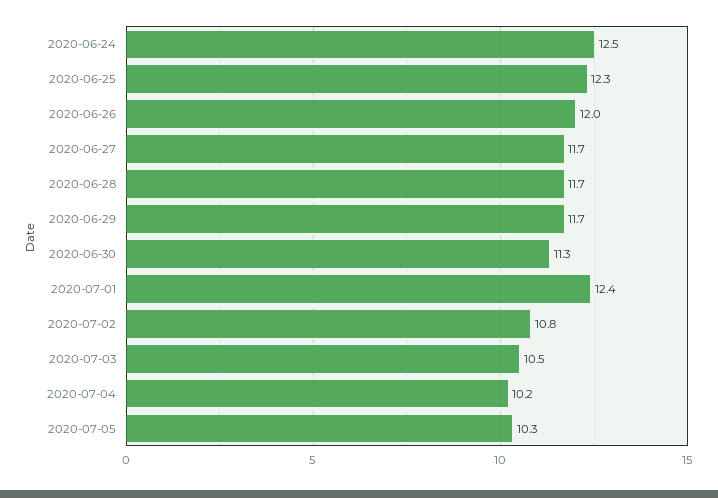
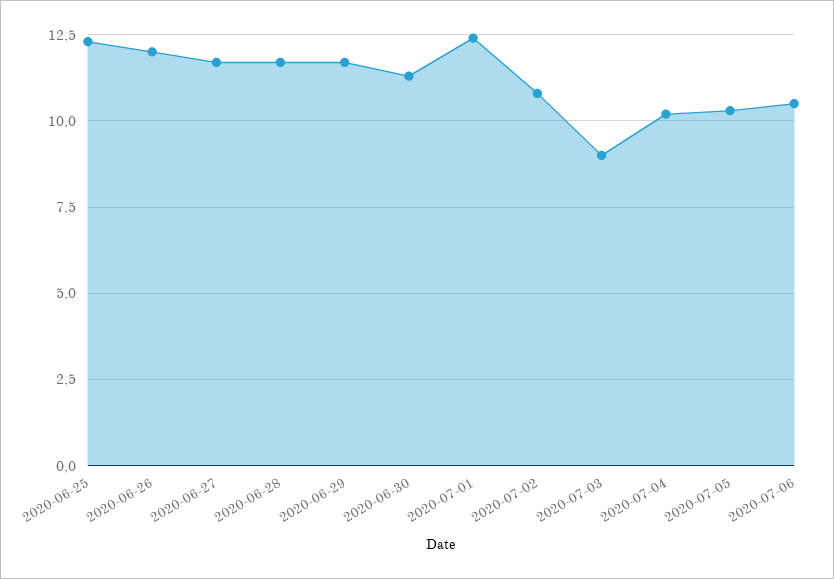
2020-06-24: 12.5 -> none
2020-07-03: 10.5 -> 9
2020-07-06: none -> 10.5

